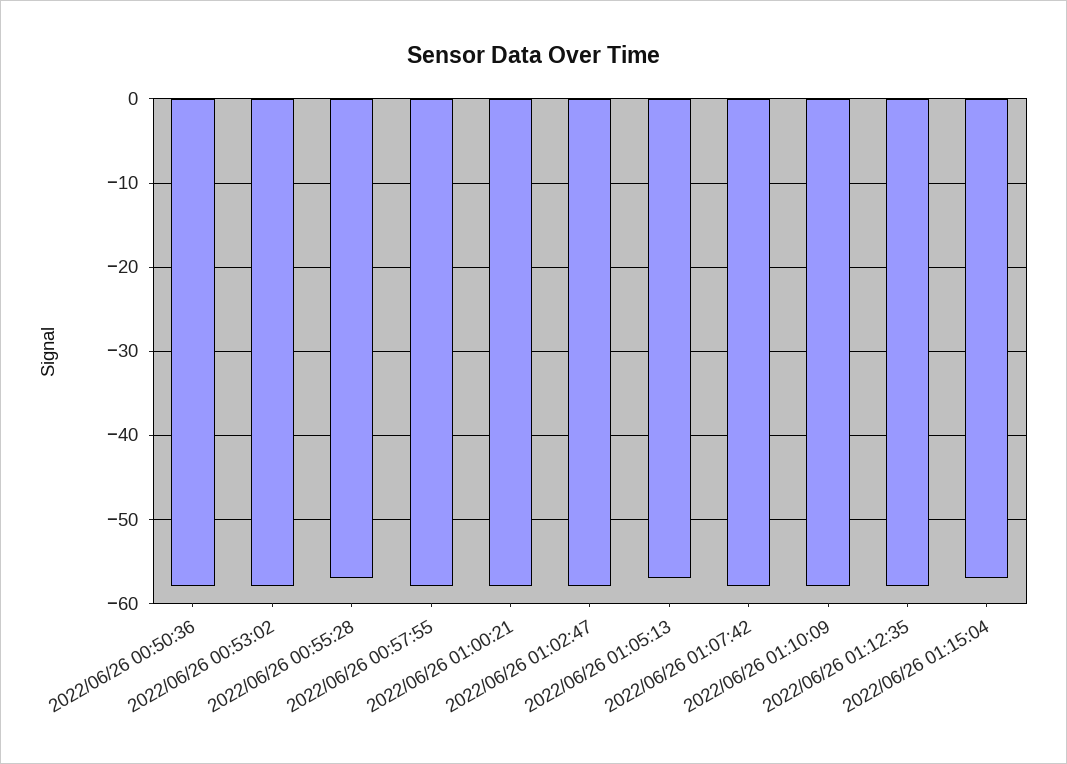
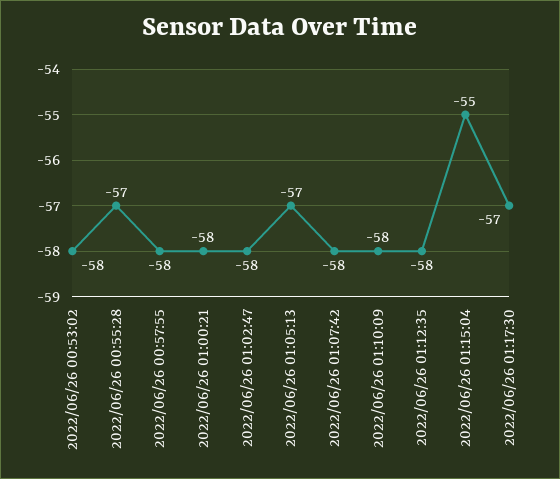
2022/06/26 00:50:36: -58 -> none
2022/06/26 01:15:04: -57 -> -55
2022/06/26 01:17:30: none -> -57

